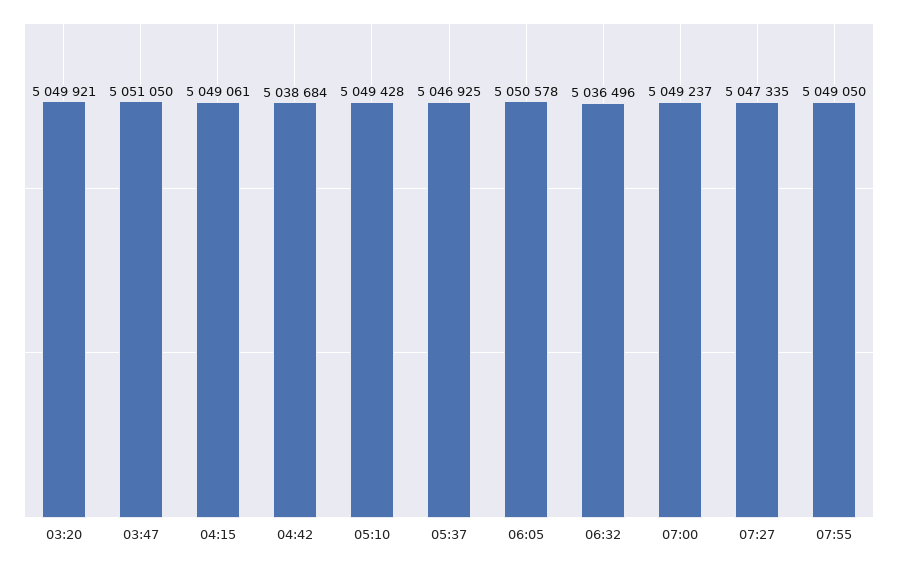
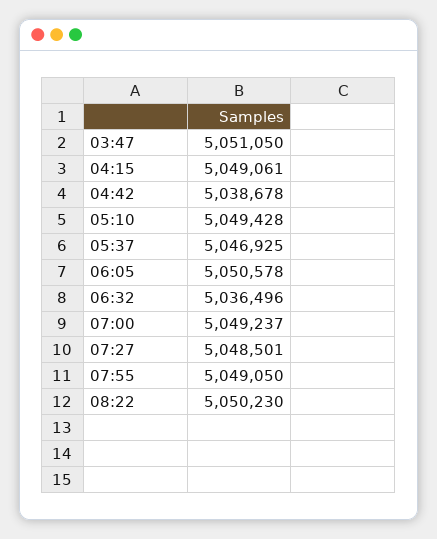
03:20: 5049921 -> none
04:42: 5038684 -> 5038678
07:27: 5047335 -> 5048501
08:22: none -> 5050230

